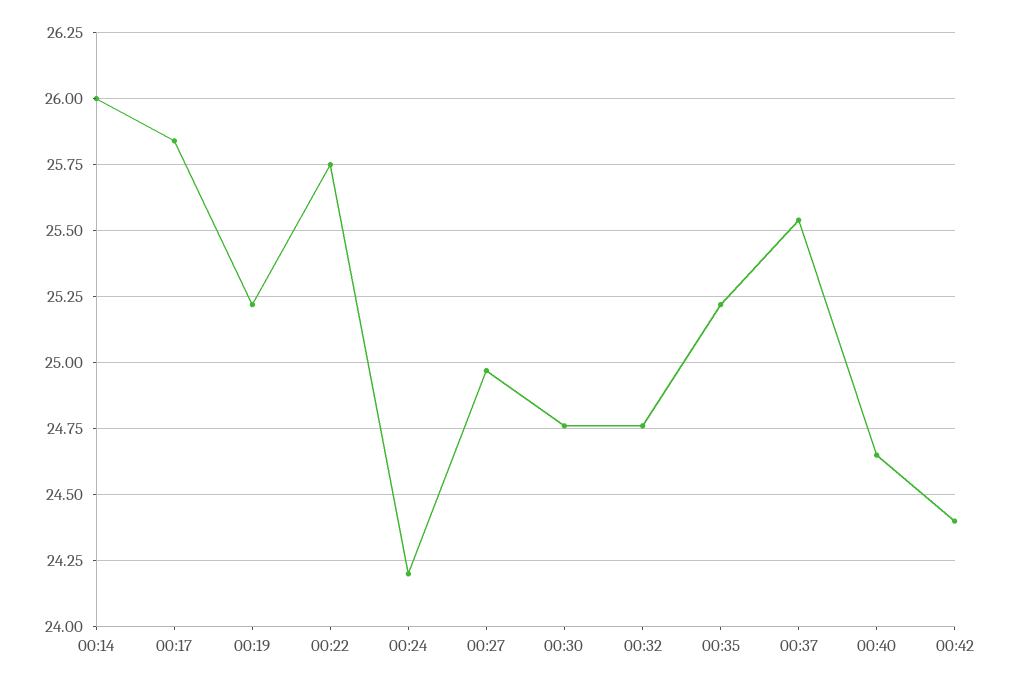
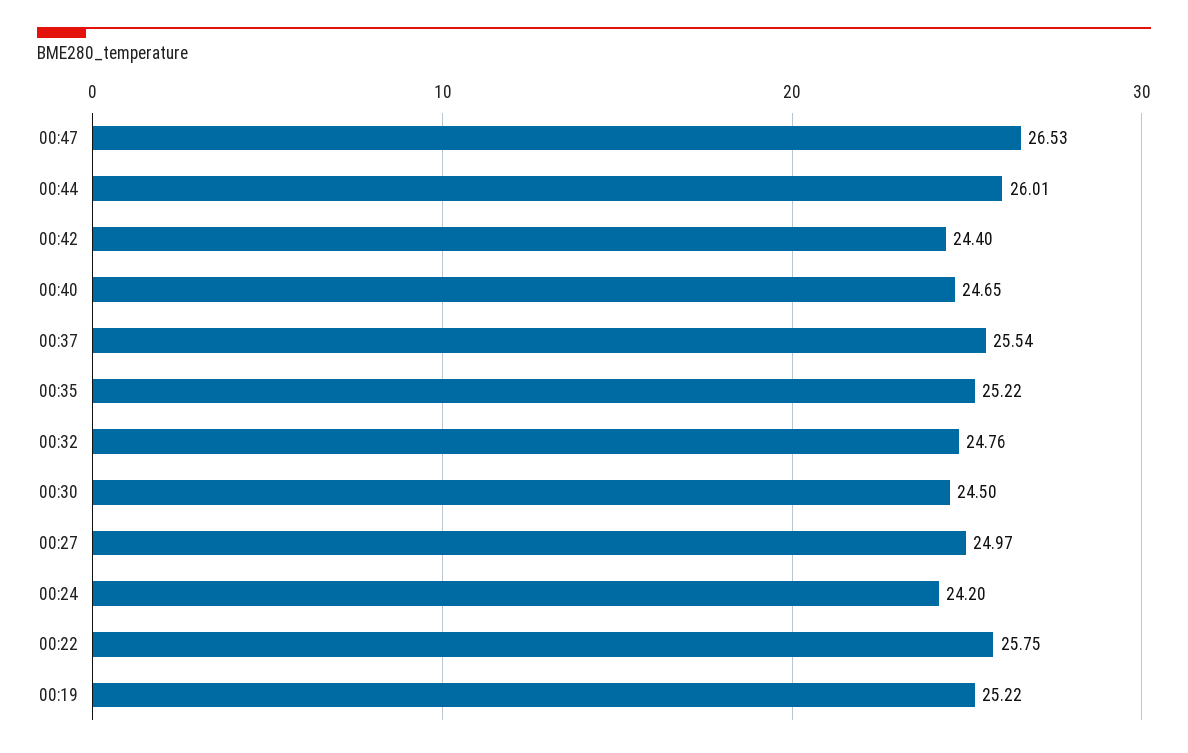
00:14: 26 -> none
00:17: 25.85 -> none
00:30: 24.75 -> 24.5
00:47: none -> 26.53
00:44: none -> 26.01

